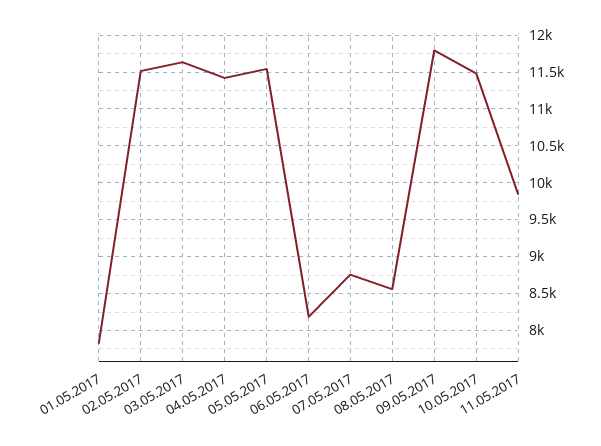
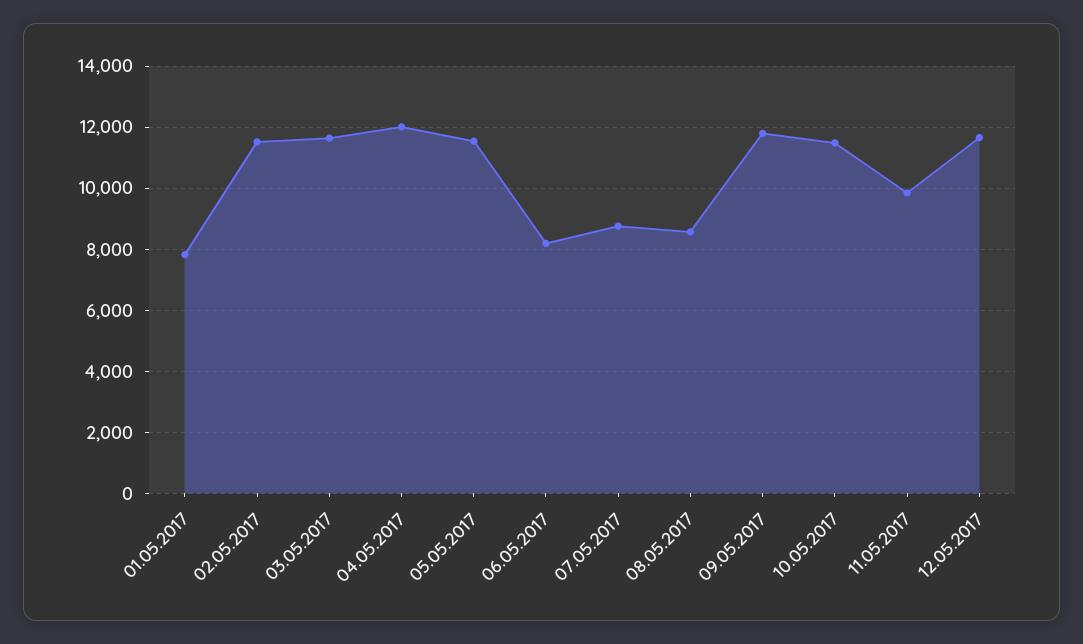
04.05.2017: 11400 -> 12000
12.05.2017: none -> 11600

